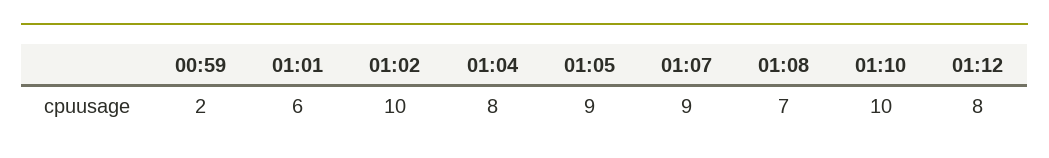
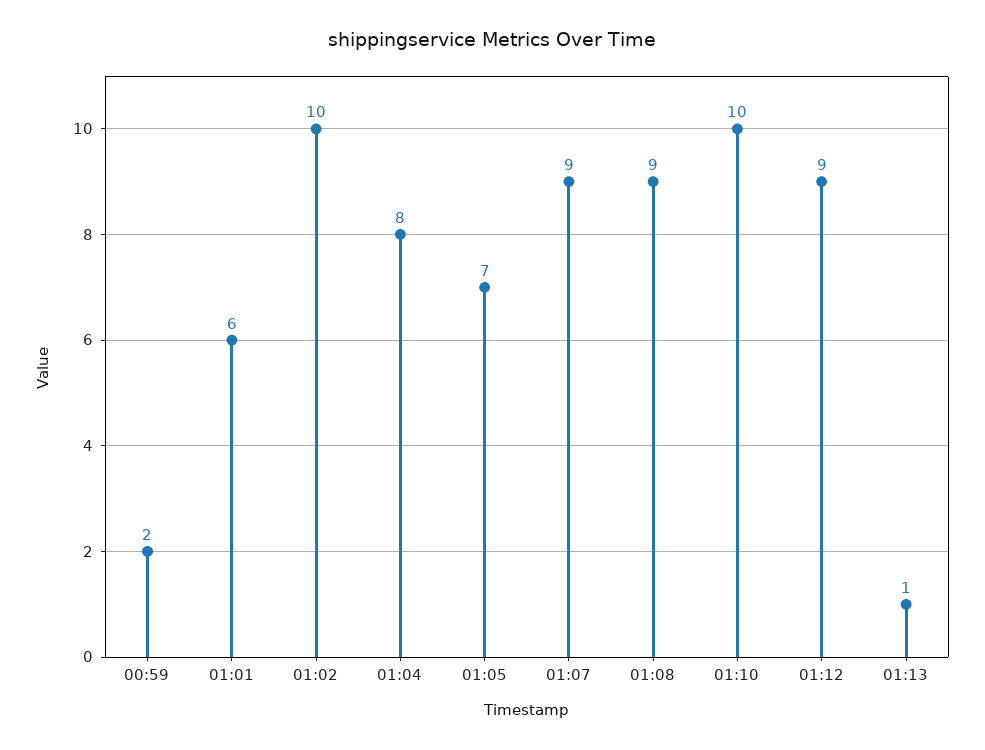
01:05: 9 -> 7
01:08: 7 -> 9
01:12: 8 -> 9
01:13: none -> 1

